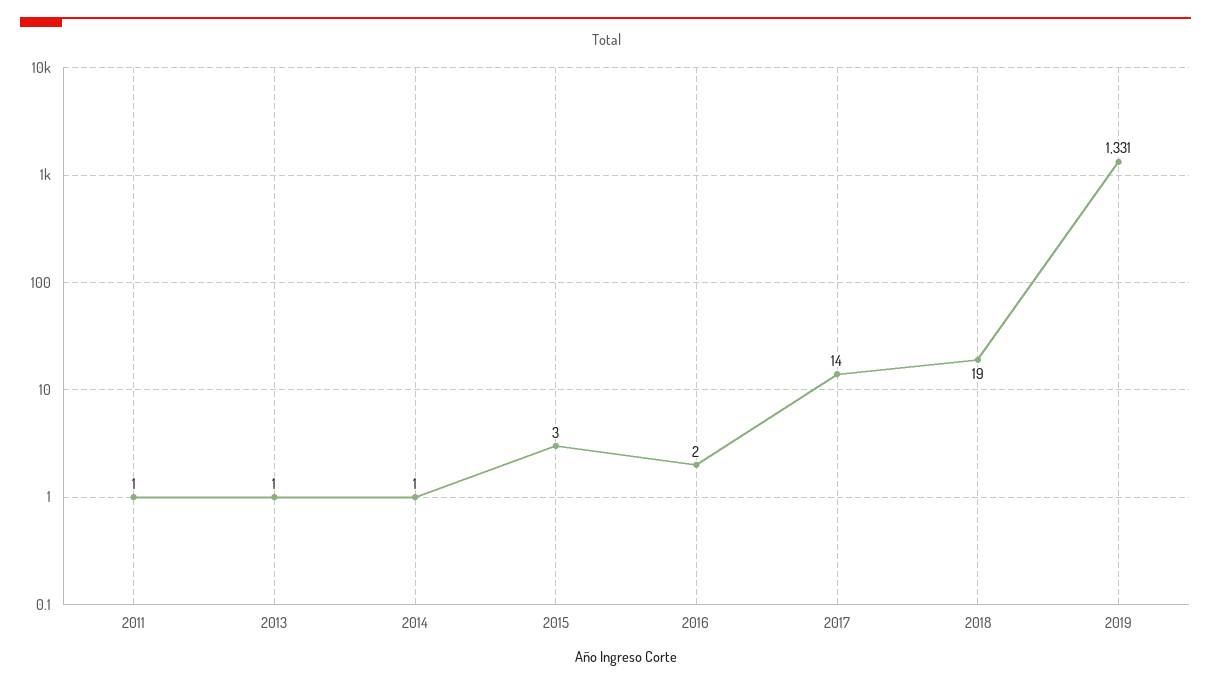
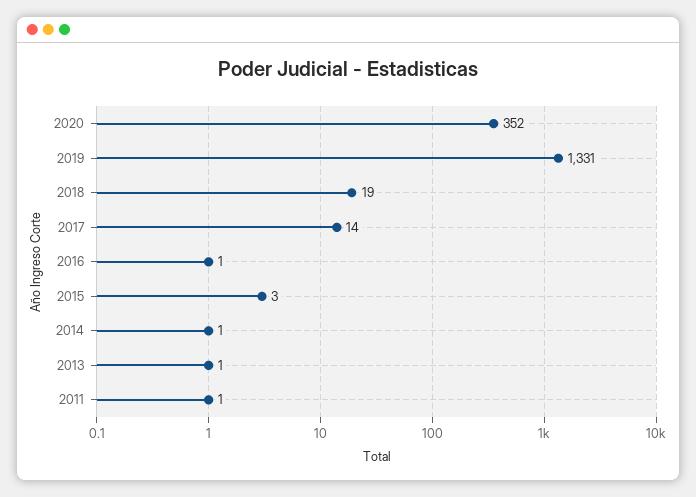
2016: 2 -> 1
2020: none -> 352

